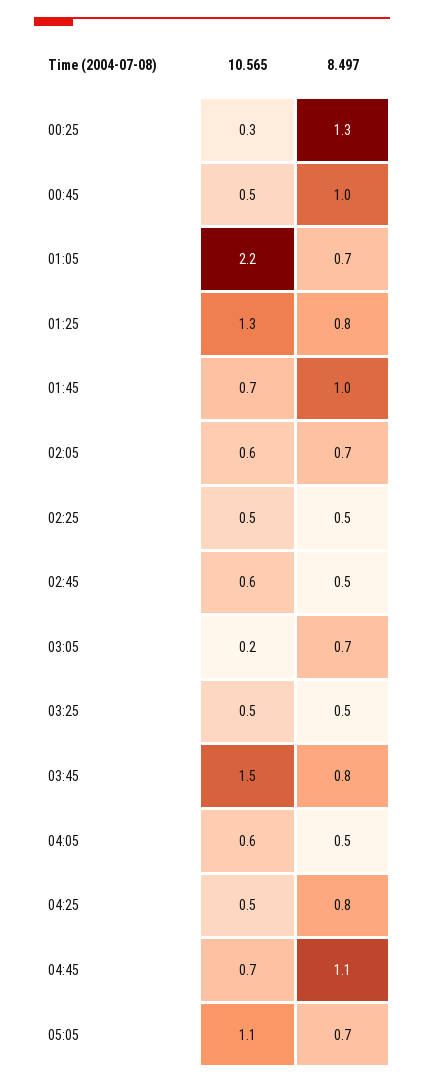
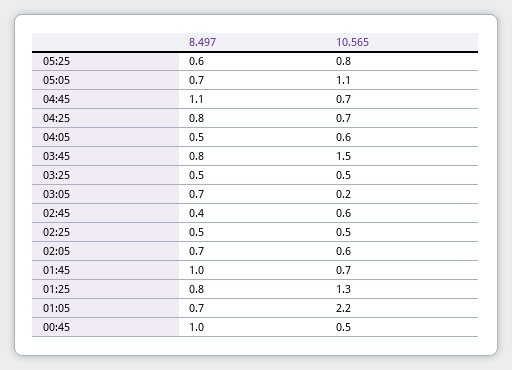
10.565, 00:25: 0.3 -> none
8.497, 00:25: 1.3 -> none
8.497, 02:45: 0.5 -> 0.4
10.565, 04:25: 0.5 -> 0.7
8.497, 05:25: none -> 0.6
10.565, 05:25: none -> 0.8

